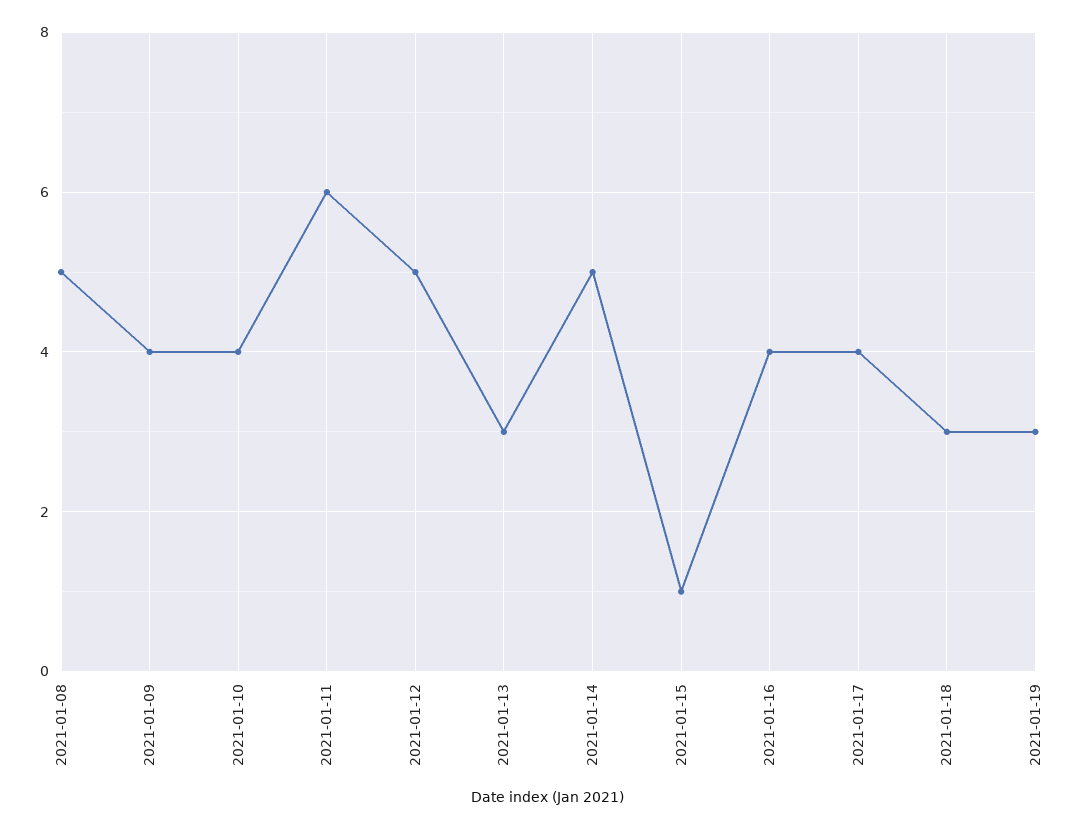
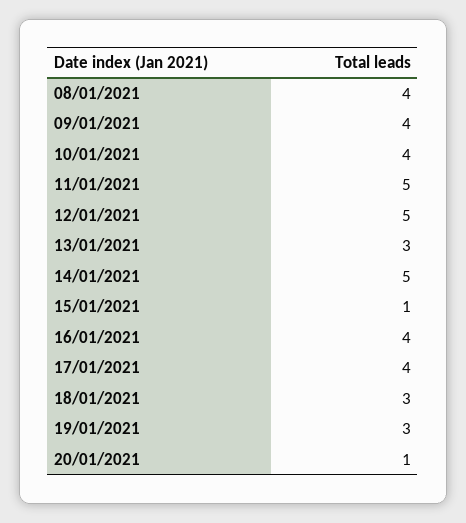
2021-01-08: 5 -> 4
2021-01-11: 6 -> 5
20/01/2021: none -> 1

